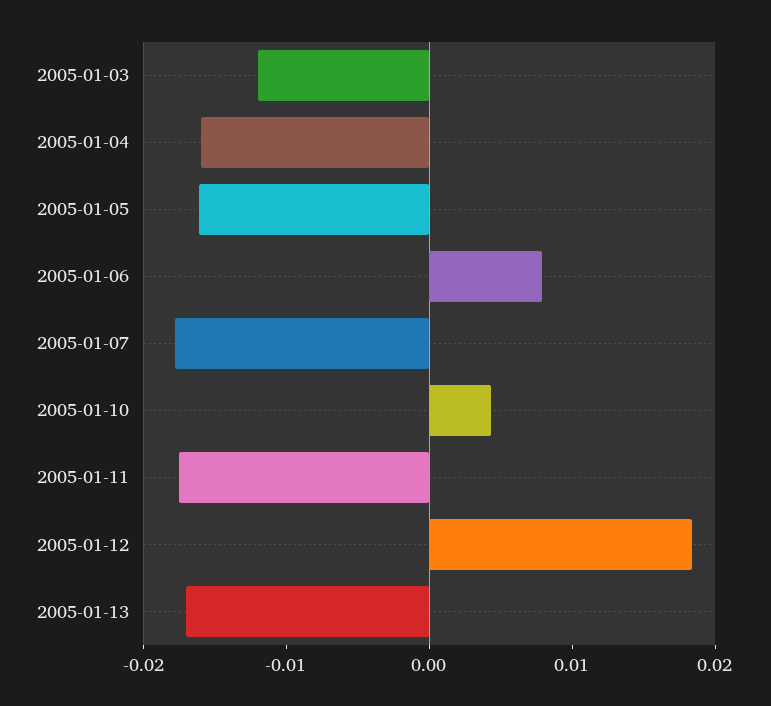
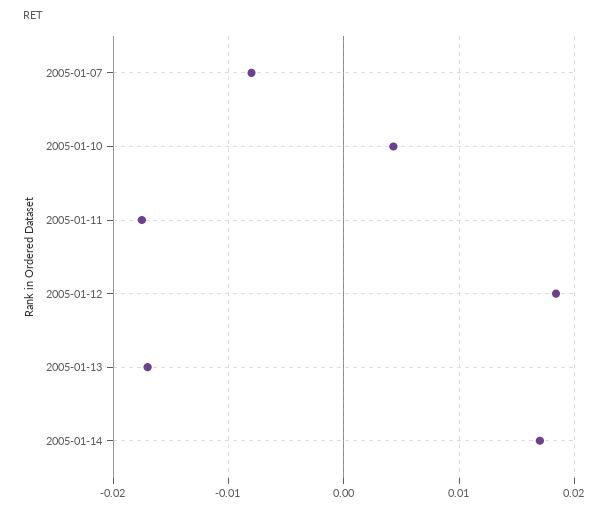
2005-01-03: -0.012 -> none
2005-01-04: -0.016 -> none
2005-01-05: -0.016 -> none
2005-01-06: 0.008 -> none
2005-01-07: -0.018 -> -0.008
2005-01-14: none -> 0.017

